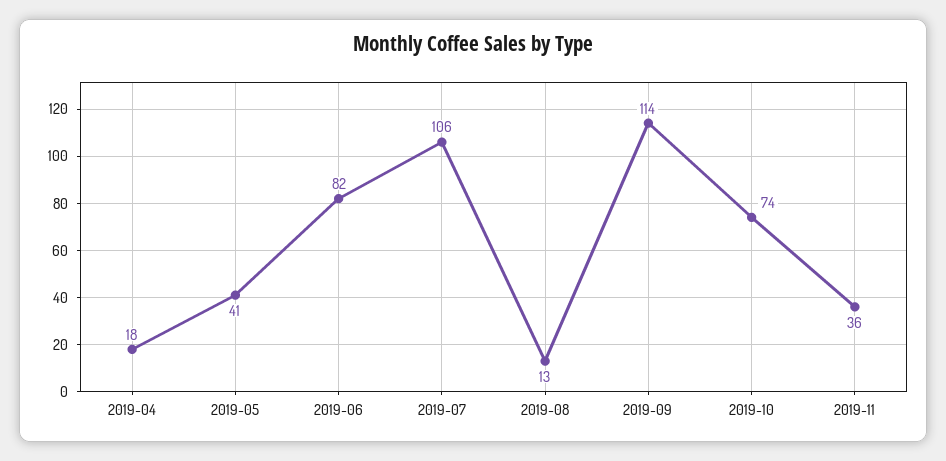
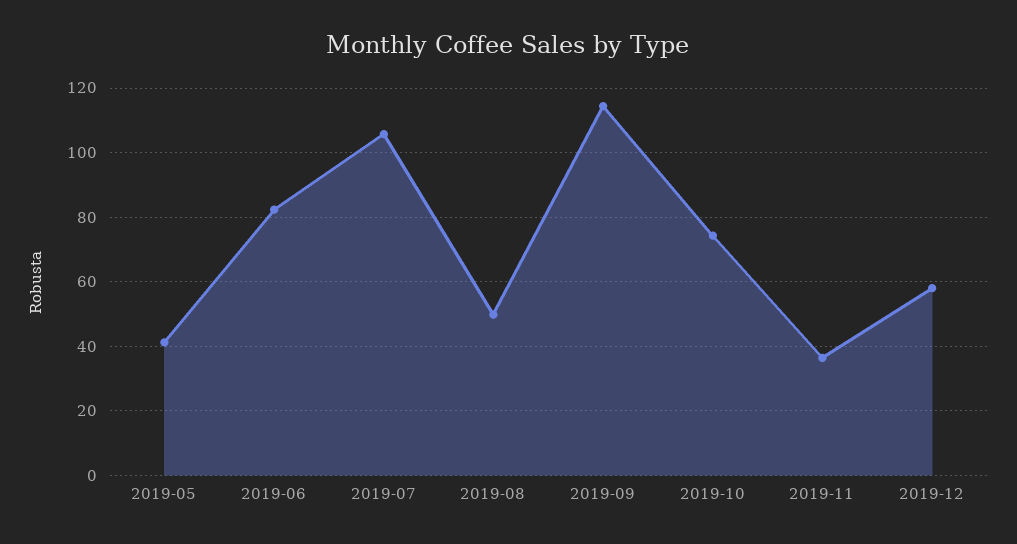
2019-04: 18 -> none
2019-08: 13 -> 50
2019-12: none -> 58

